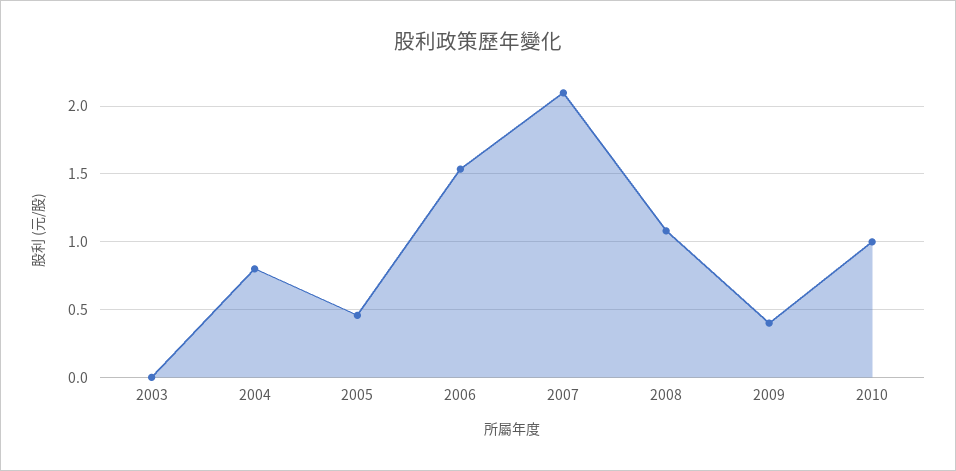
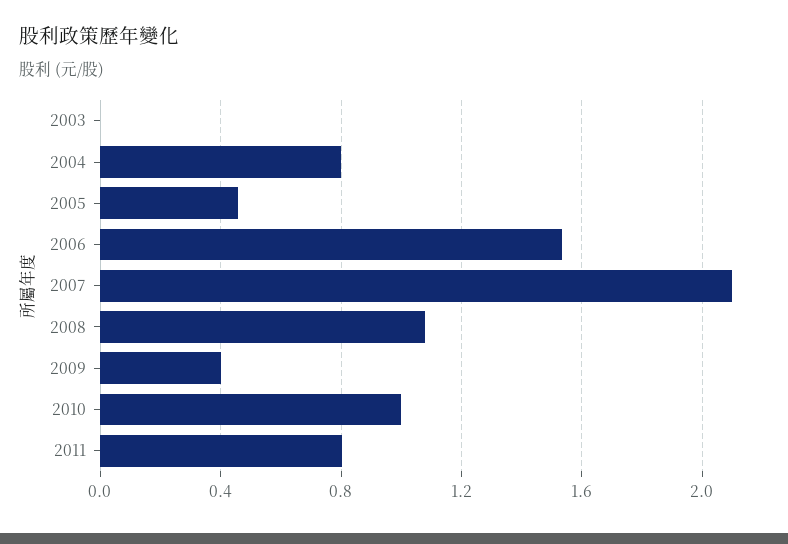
2011: none -> 0.8

